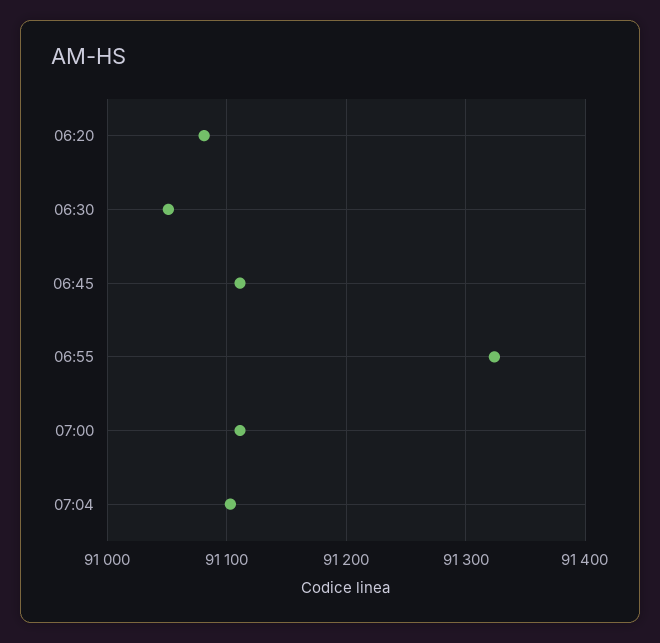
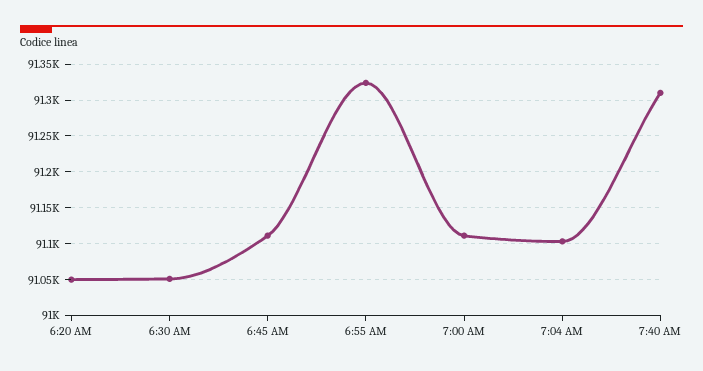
06:20: 91080 -> 91050
7:40 AM: none -> 91310

